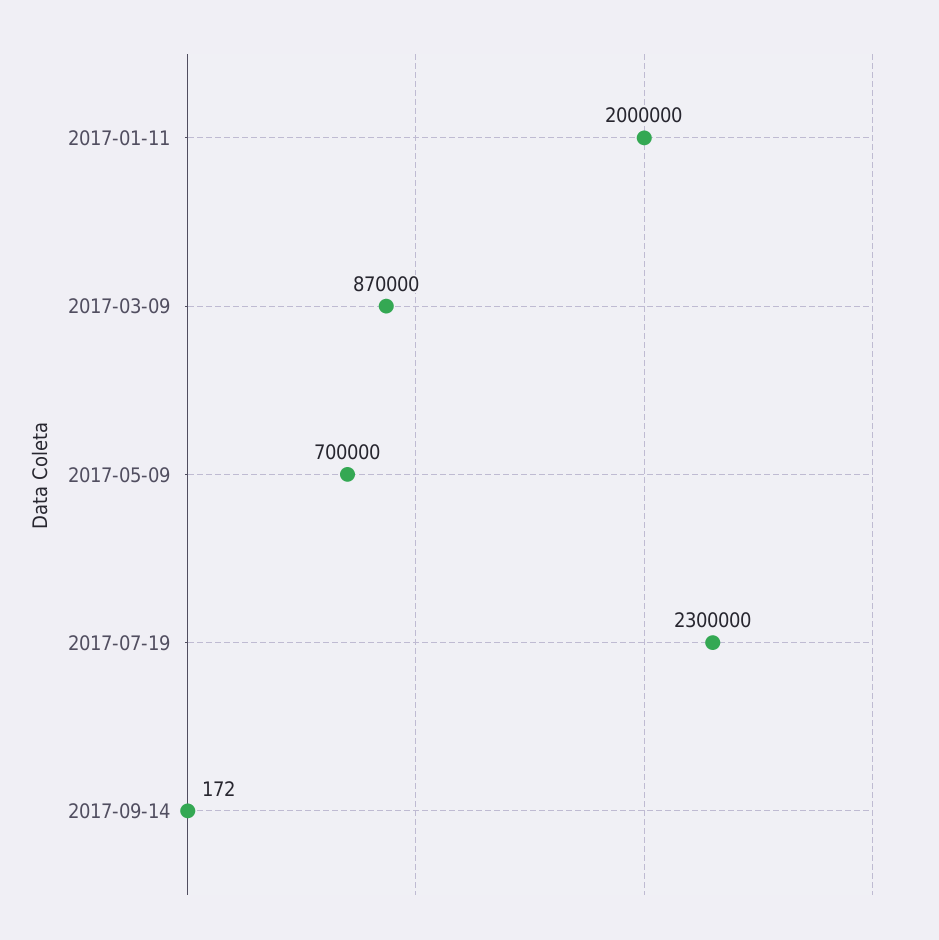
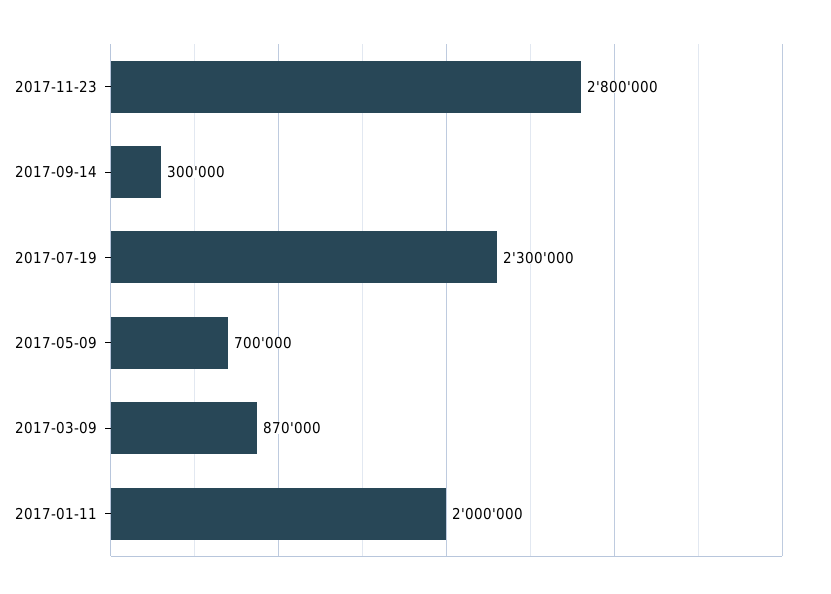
2017-09-14: 172 -> 300000
2017-11-23: none -> 2800000

